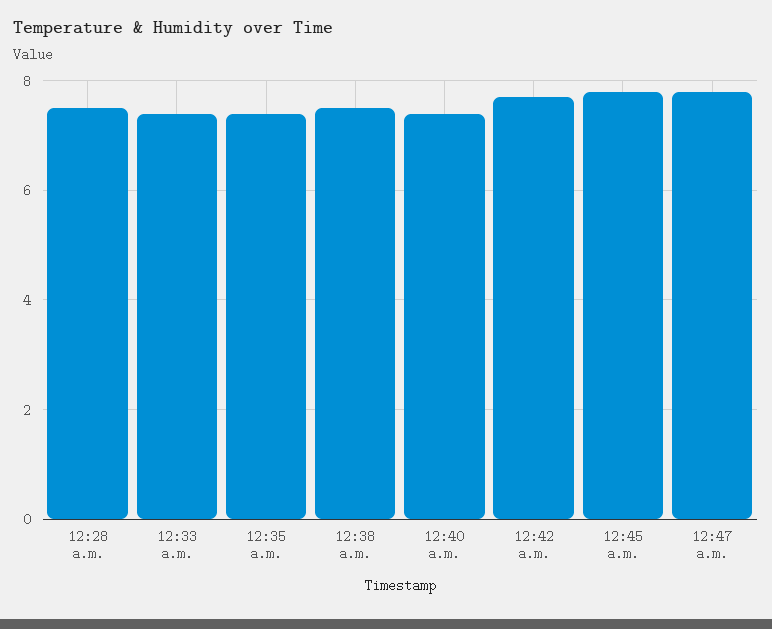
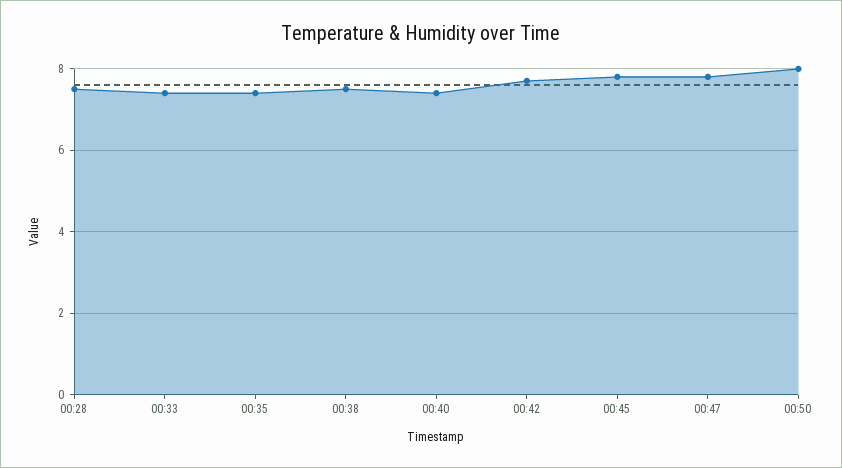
00:50: none -> 8

